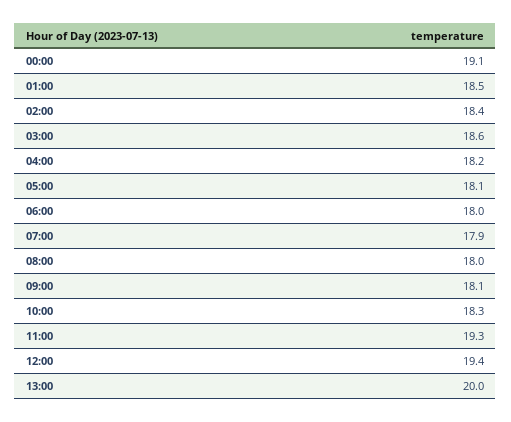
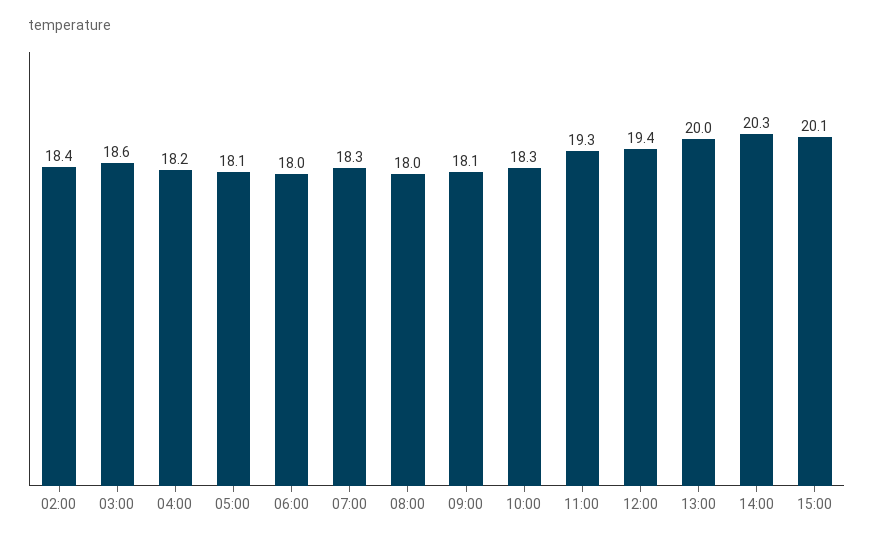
00:00: 19.1 -> none
01:00: 18.5 -> none
07:00: 17.9 -> 18.3
14:00: none -> 20.3
15:00: none -> 20.1

